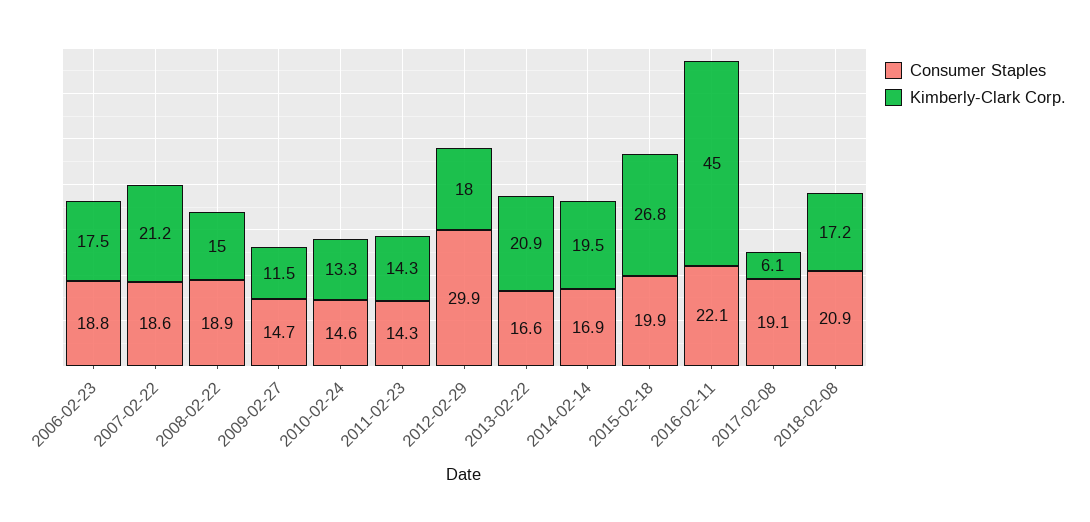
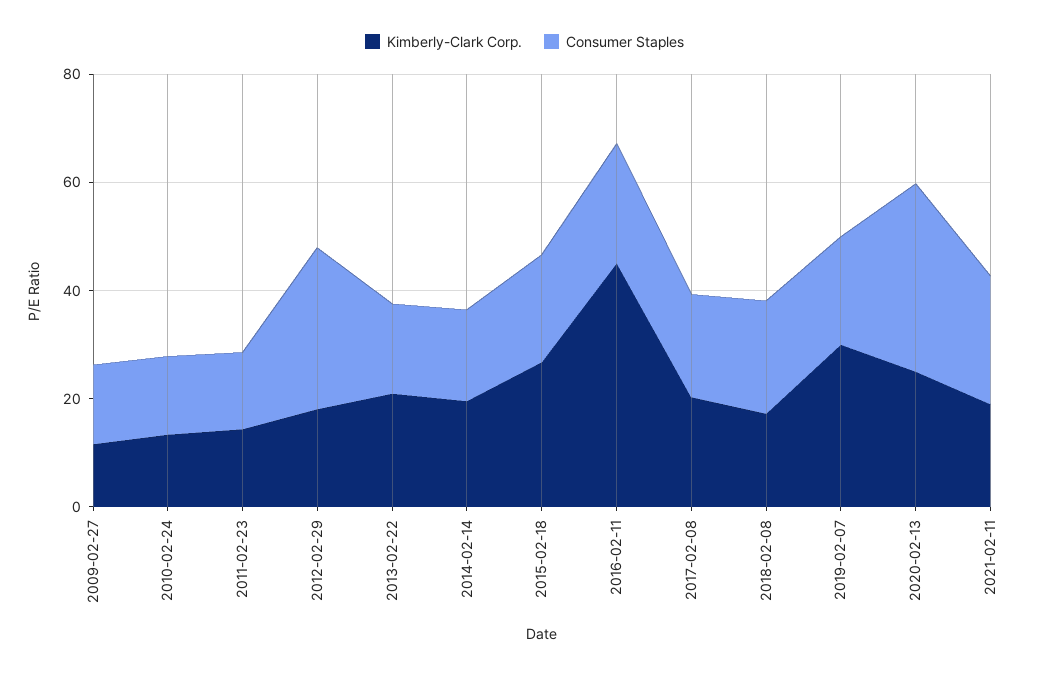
Consumer Staples, 2006-02-23: 18.8 -> none
Kimberly-Clark Corp., 2006-02-23: 17.5 -> none
Consumer Staples, 2007-02-22: 18.6 -> none
Kimberly-Clark Corp., 2007-02-22: 21.2 -> none
Consumer Staples, 2008-02-22: 18.9 -> none
Kimberly-Clark Corp., 2008-02-22: 15 -> none
Kimberly-Clark Corp., 2017-02-08: 6.1 -> 20
Kimberly-Clark Corp., 2019-02-07: none -> 30
Consumer Staples, 2019-02-07: none -> 20
Kimberly-Clark Corp., 2020-02-13: none -> 25
Consumer Staples, 2020-02-13: none -> 35
Kimberly-Clark Corp., 2021-02-11: none -> 20
Consumer Staples, 2021-02-11: none -> 25

